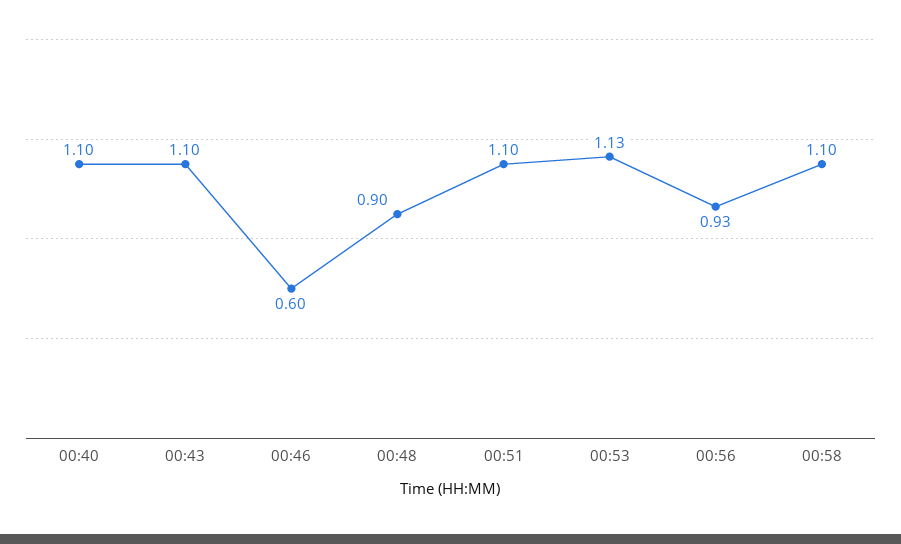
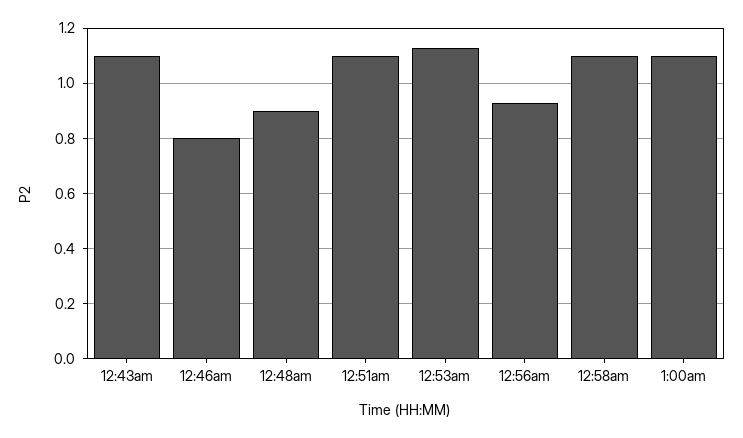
00:40: 1.1 -> none
00:46: 0.6 -> 0.8
1:00am: none -> 1.1

